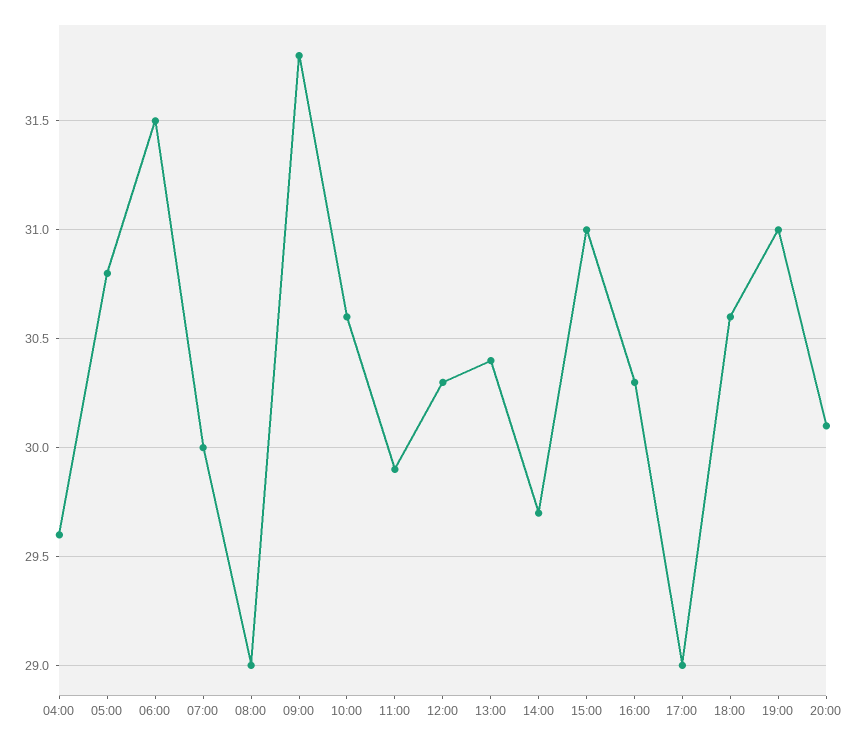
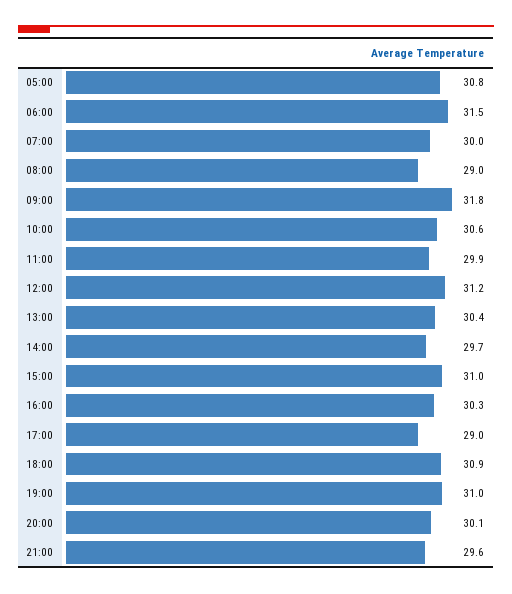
04:00: 29.6 -> none
12:00: 30.3 -> 31.2
18:00: 30.6 -> 30.9
21:00: none -> 29.6

